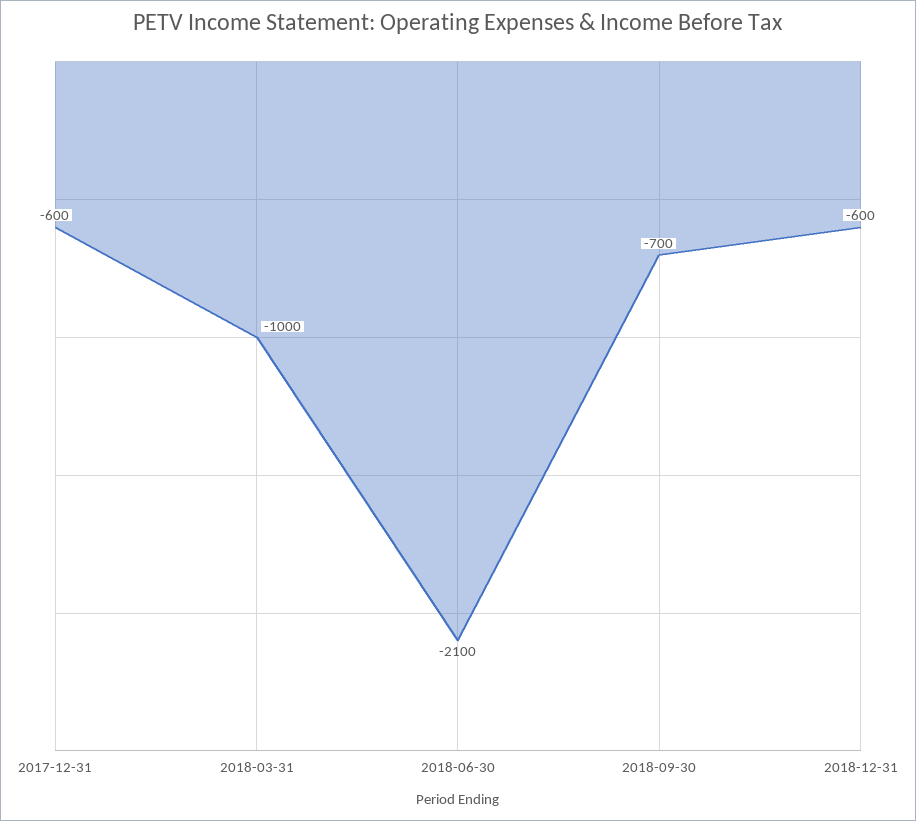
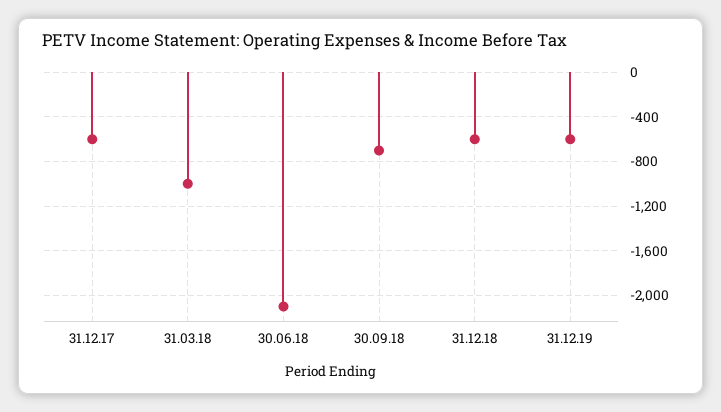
31.12.19: none -> -600

